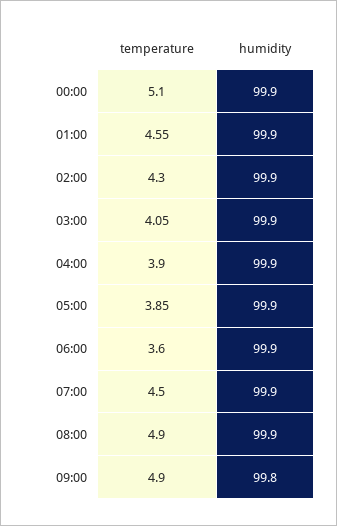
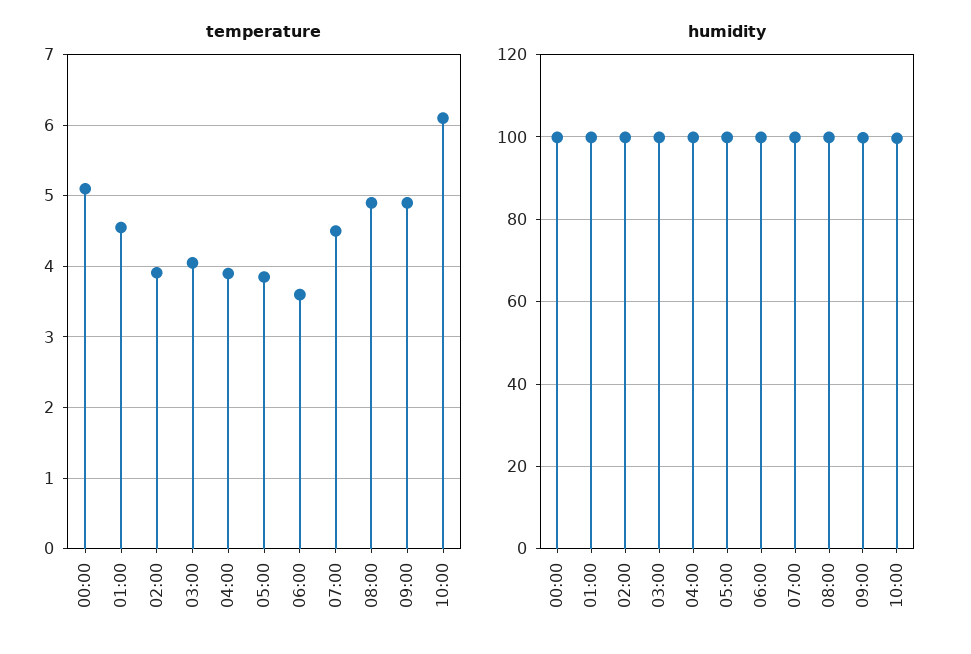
temperature, 02:00: 4.3 -> 3.9
temperature, 10:00: none -> 6.1
humidity, 10:00: none -> 100

